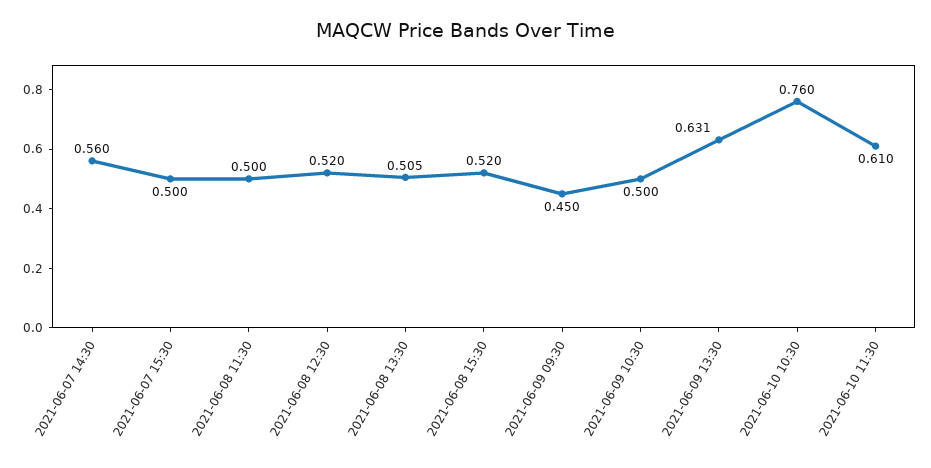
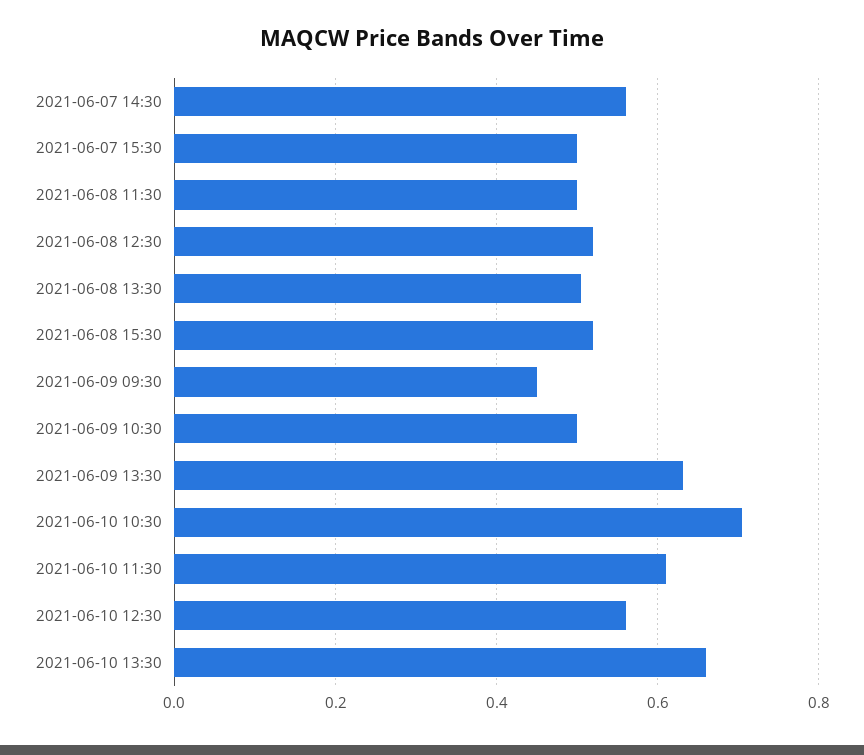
2021-06-10 10:30: 0.76 -> 0.7
2021-06-10 12:30: none -> 0.56
2021-06-10 13:30: none -> 0.66

